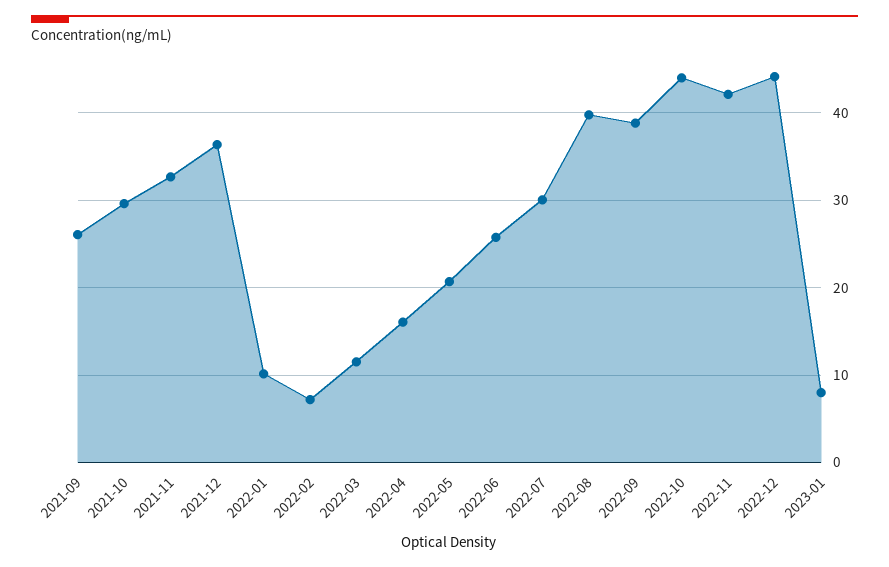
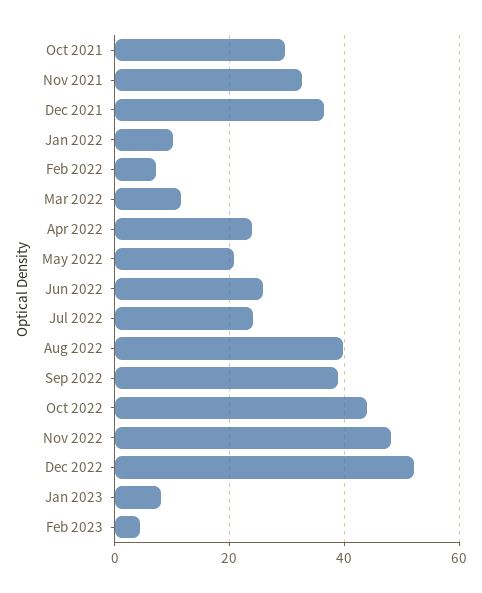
2021-09: 26 -> none
2022-04: 16 -> 24
2022-07: 30 -> 24
2022-11: 42 -> 48
2022-12: 44 -> 52
Feb 2023: none -> 4

